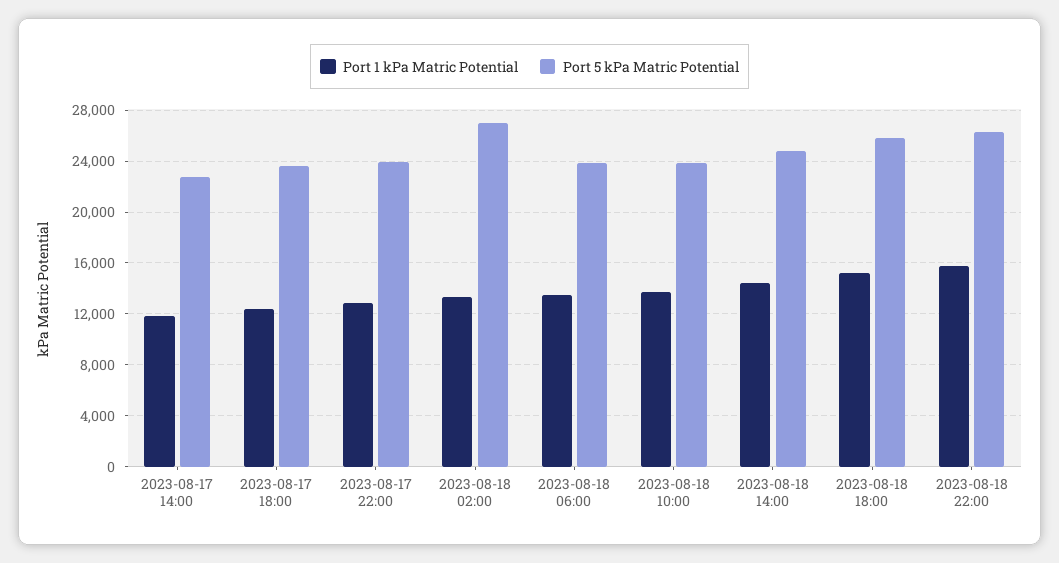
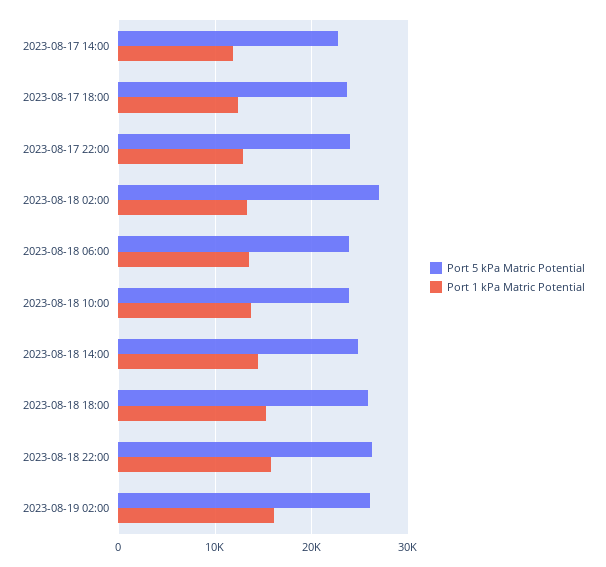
Port 5 kPa Matric Potential, 2023-08-19 02:00: none -> 26000
Port 1 kPa Matric Potential, 2023-08-19 02:00: none -> 16000

